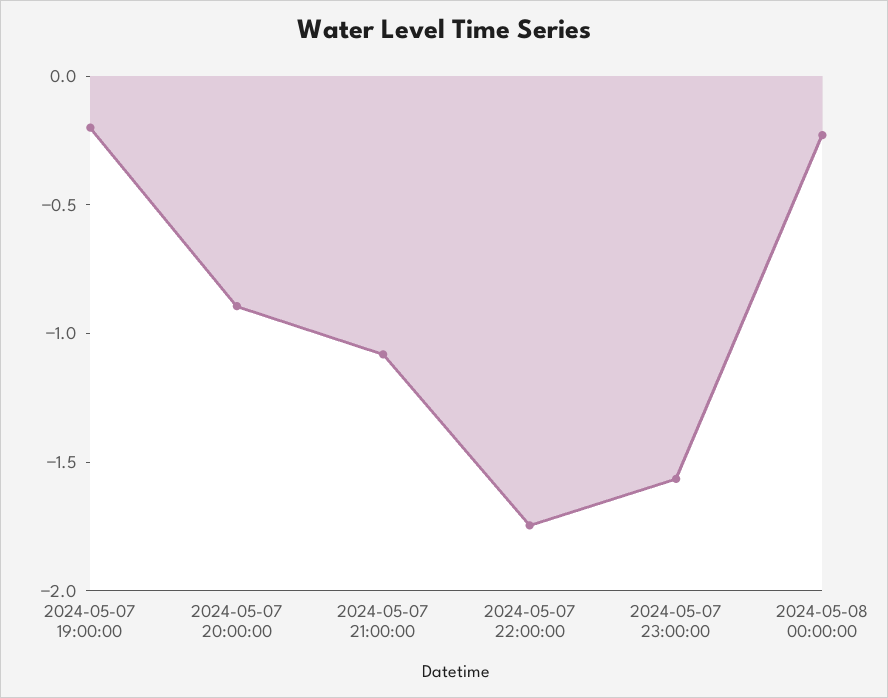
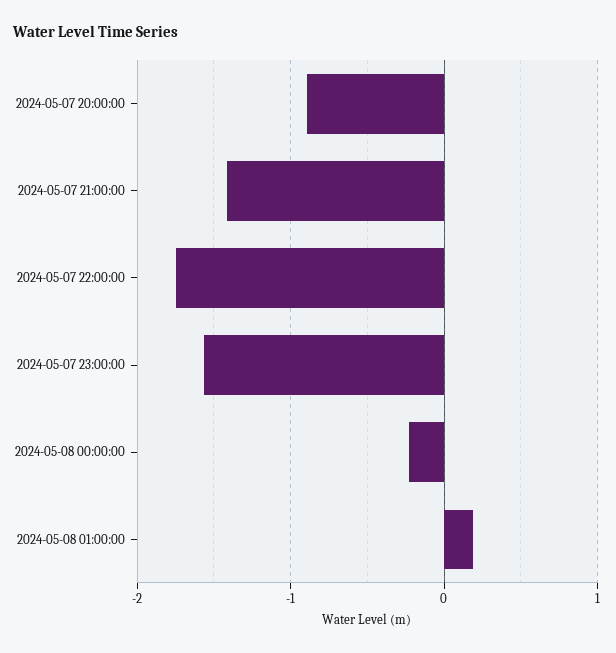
2024-05-07 19:00:00: -0.2 -> none
2024-05-07 21:00:00: -1.1 -> -1.4
2024-05-08 01:00:00: none -> 0.2

